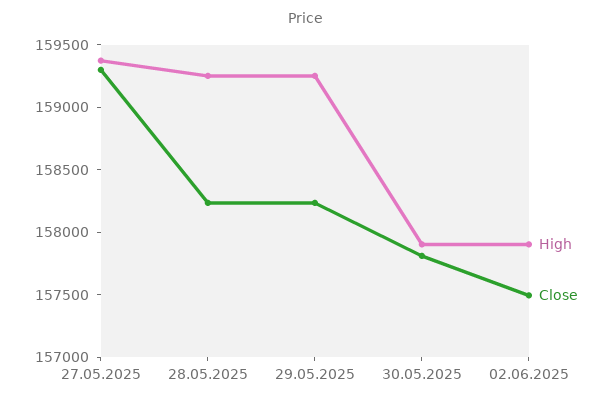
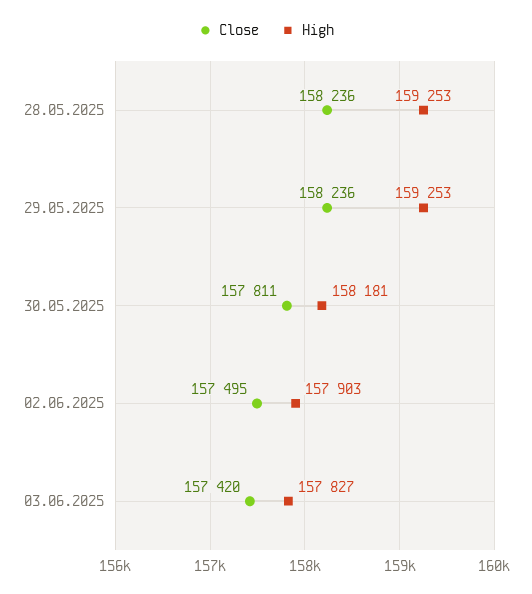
High, 27.05.2025: 159400 -> none
Close, 27.05.2025: 159300 -> none
High, 30.05.2025: 157900 -> 158181
Close, 03.06.2025: none -> 157420
High, 03.06.2025: none -> 157827

